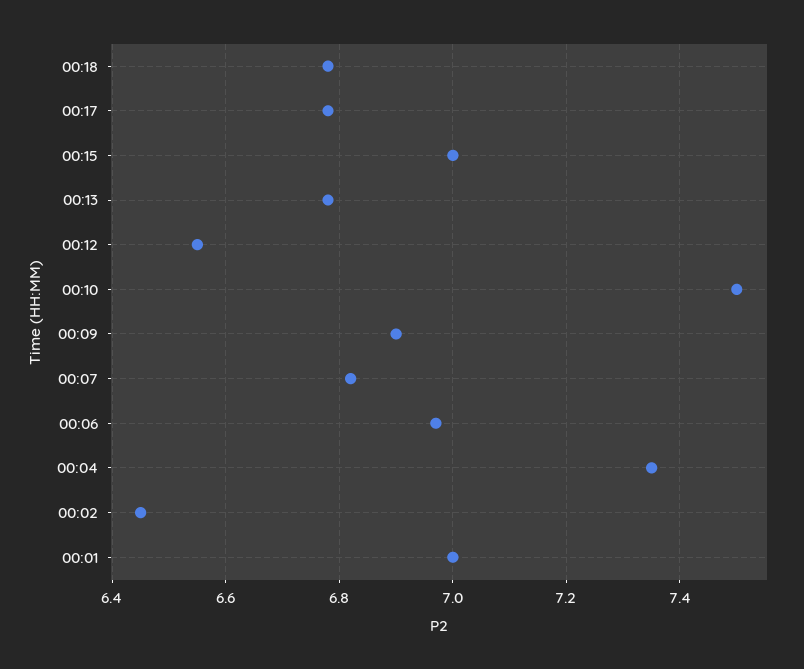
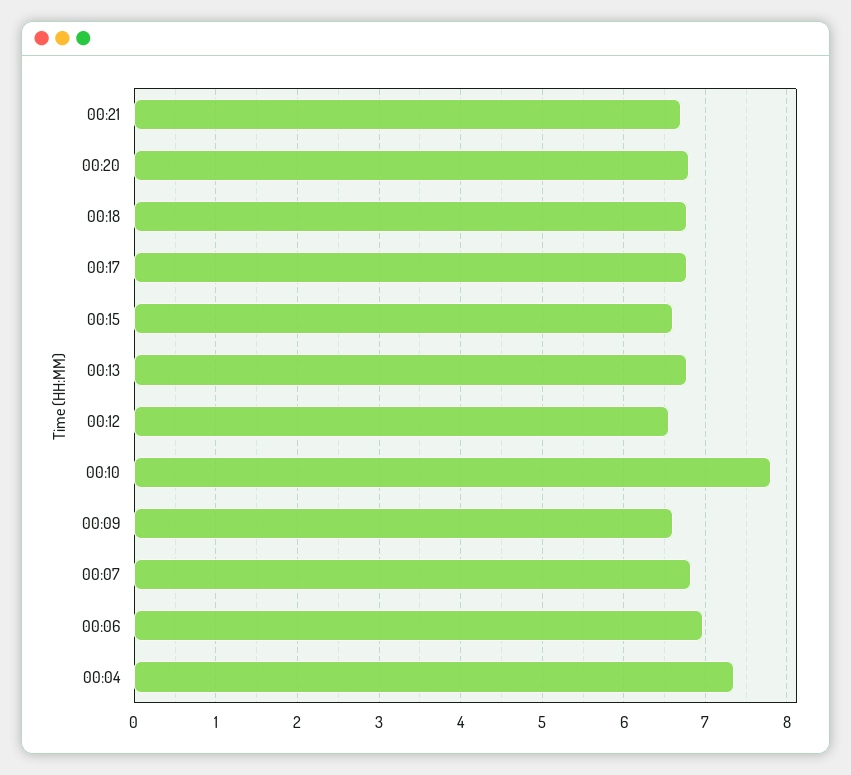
00:15: 7 -> 6.6
00:10: 7.5 -> 7.8
00:09: 6.9 -> 6.6
00:02: 6.45 -> none
00:01: 7 -> none
00:21: none -> 6.7
00:20: none -> 6.8

